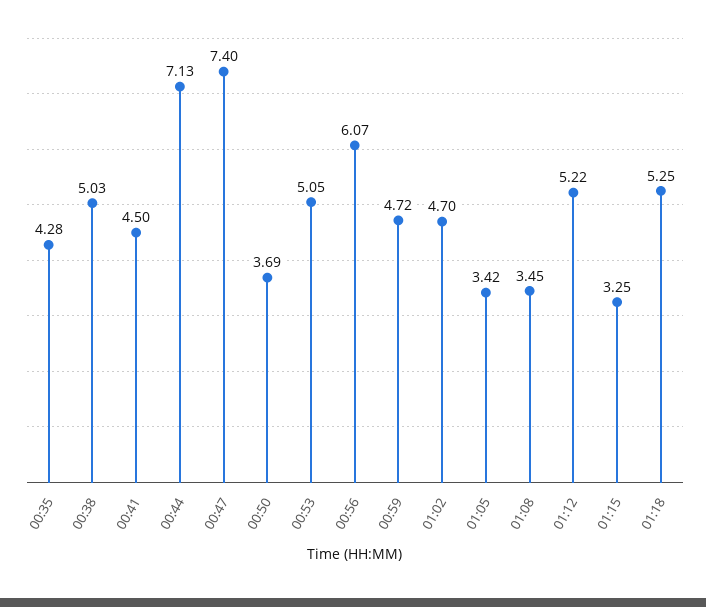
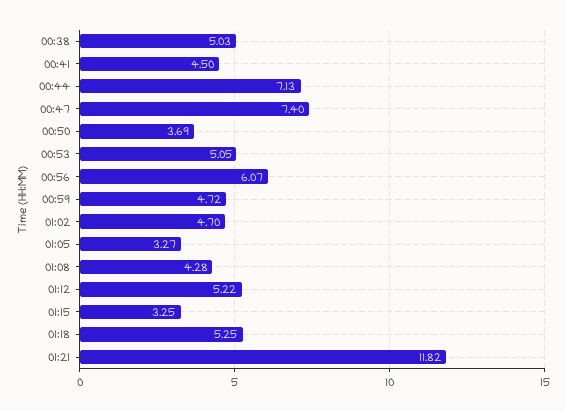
00:35: 4.28 -> none
01:05: 3.42 -> 3.27
01:08: 3.45 -> 4.28
01:21: none -> 11.82

